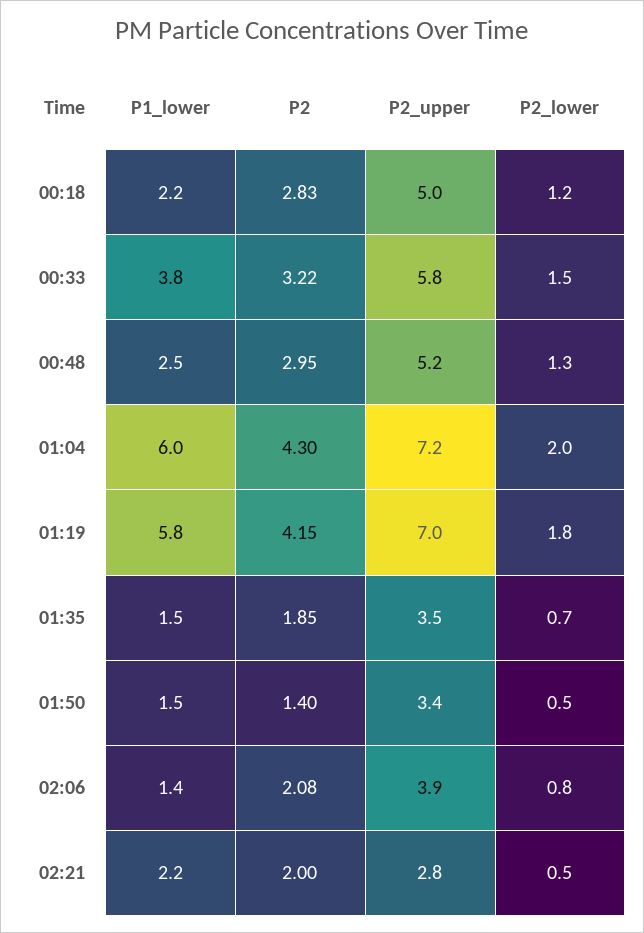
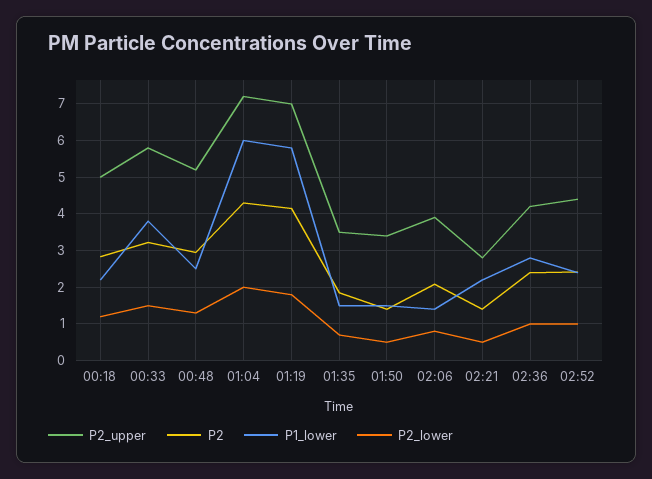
P2, 02:21: 2 -> 1.4
P2_upper, 02:36: none -> 4.2
P2, 02:36: none -> 2.4
P1_lower, 02:36: none -> 2.8
P2_lower, 02:36: none -> 1
P2_upper, 02:52: none -> 4.4
P2, 02:52: none -> 2.4
P1_lower, 02:52: none -> 2.4
P2_lower, 02:52: none -> 1

